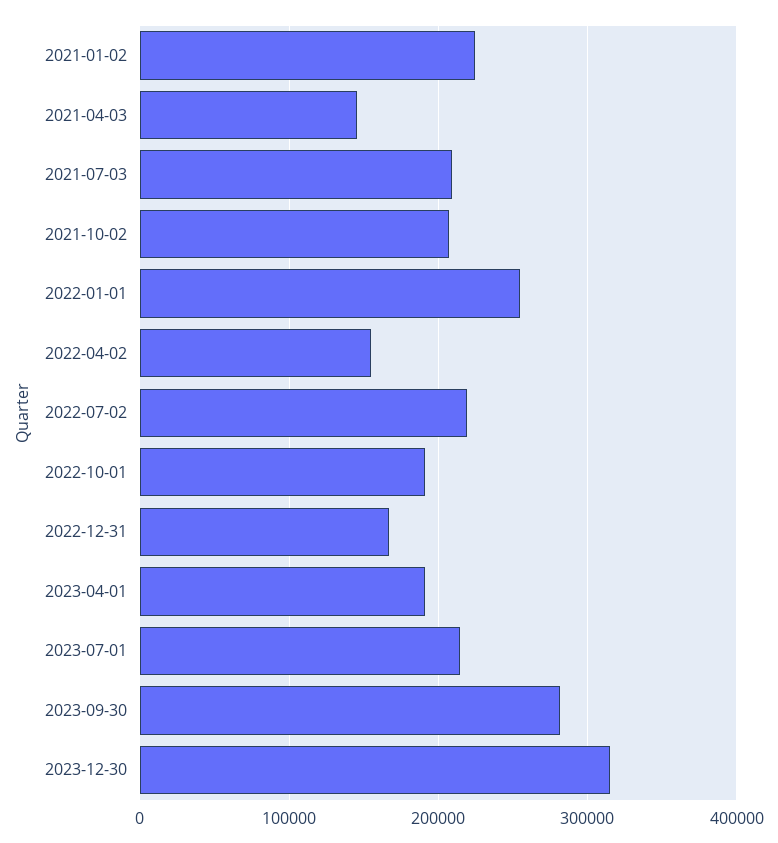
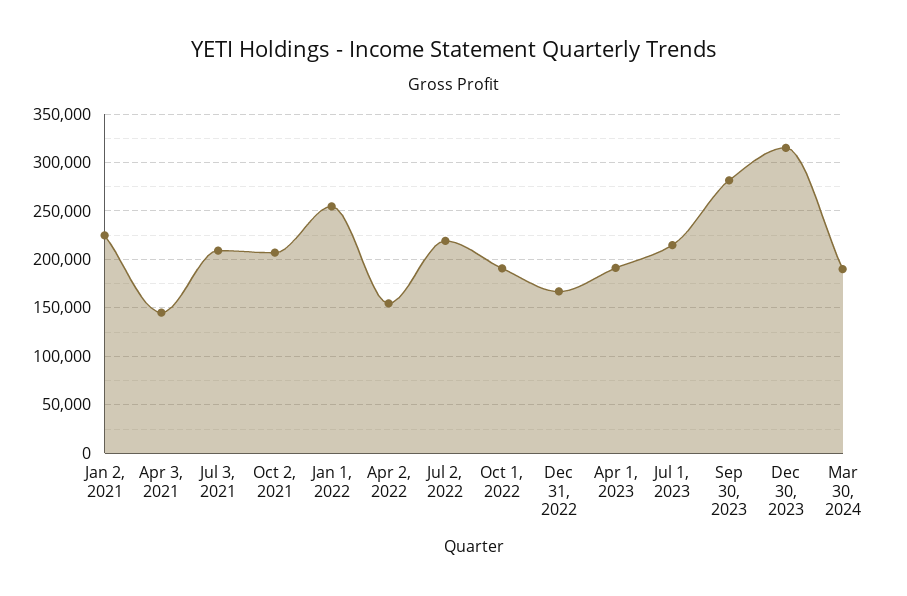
Mar 30, 2024: none -> 190000

